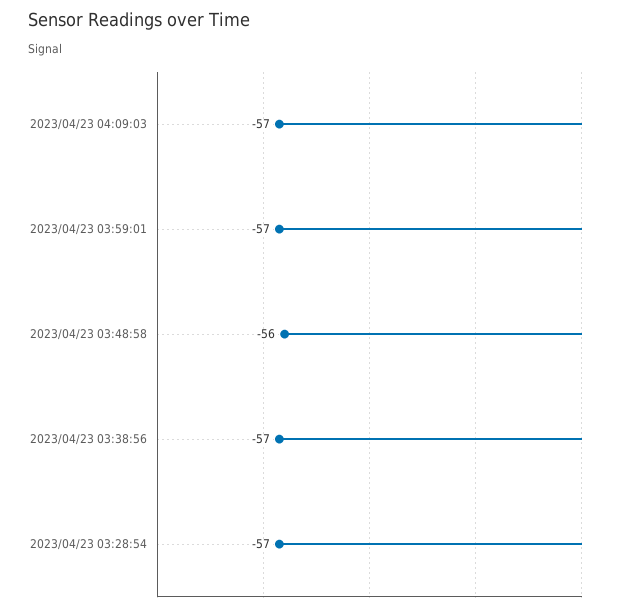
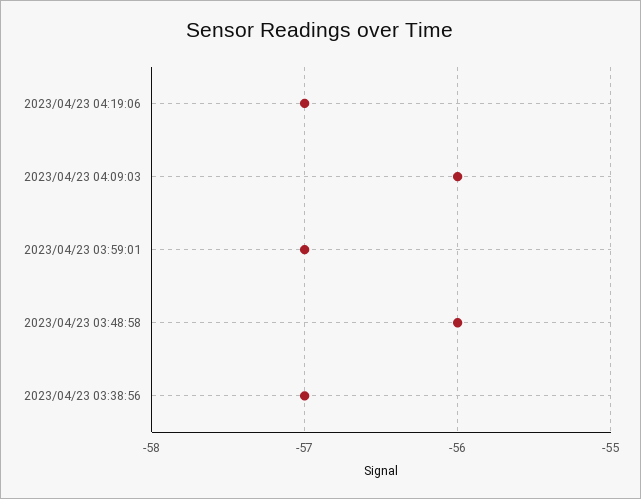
2023/04/23 04:09:03: -57 -> -56
2023/04/23 03:28:54: -57 -> none
2023/04/23 04:19:06: none -> -57

